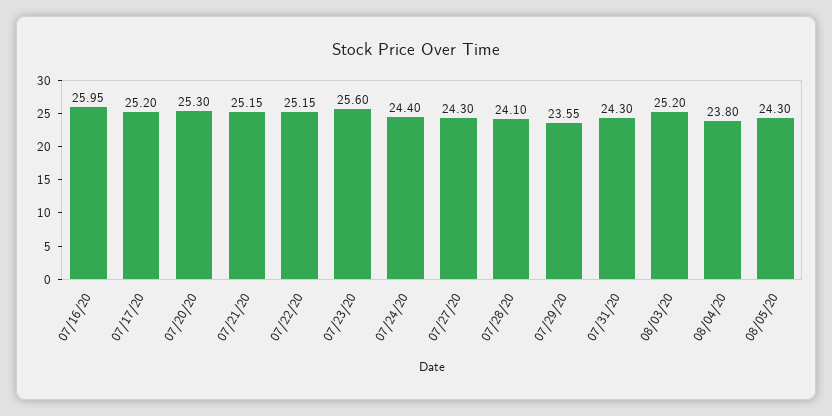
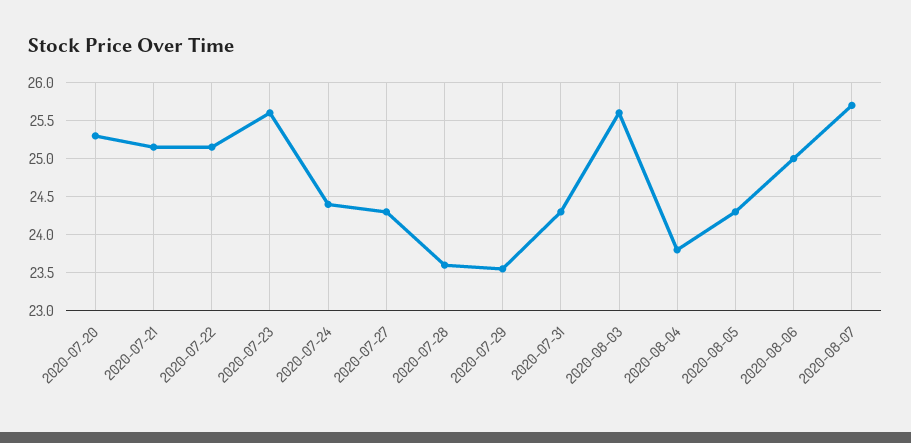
07/16/20: 25.95 -> none
07/17/20: 25.2 -> none
07/28/20: 24.1 -> 23.6
08/03/20: 25.2 -> 25.6
2020-08-06: none -> 25
2020-08-07: none -> 25.7

